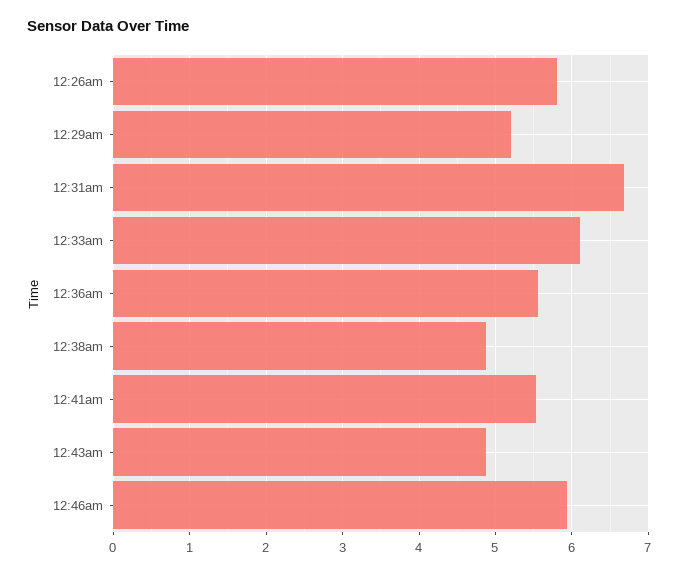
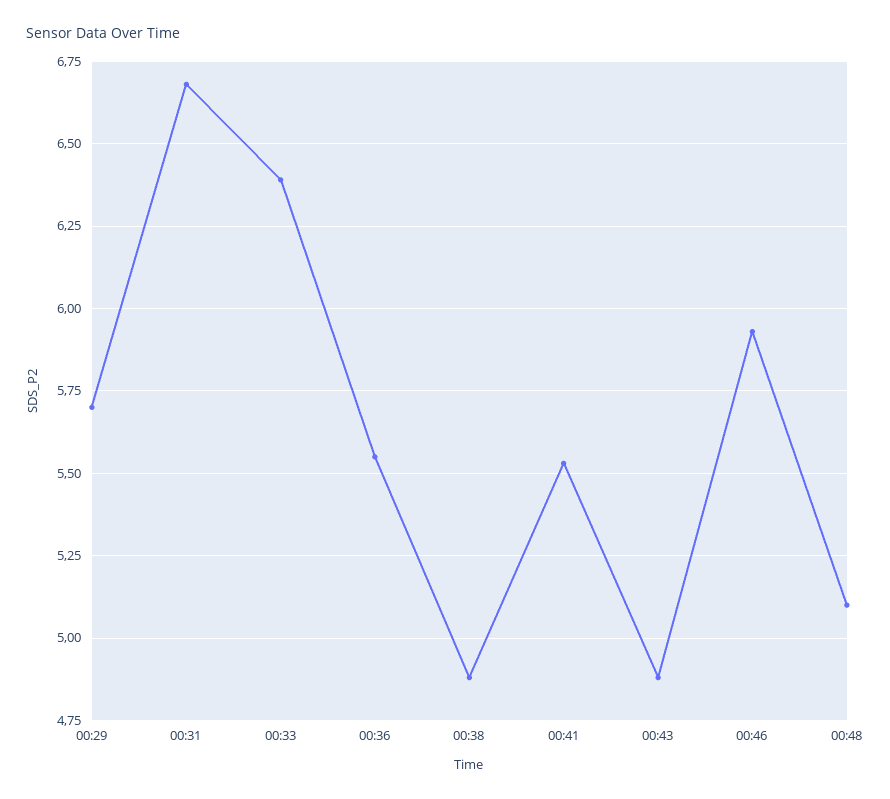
12:26am: 5.8 -> none
12:29am: 5.2 -> 5.7
12:33am: 6.1 -> 6.4
00:48: none -> 5.1

